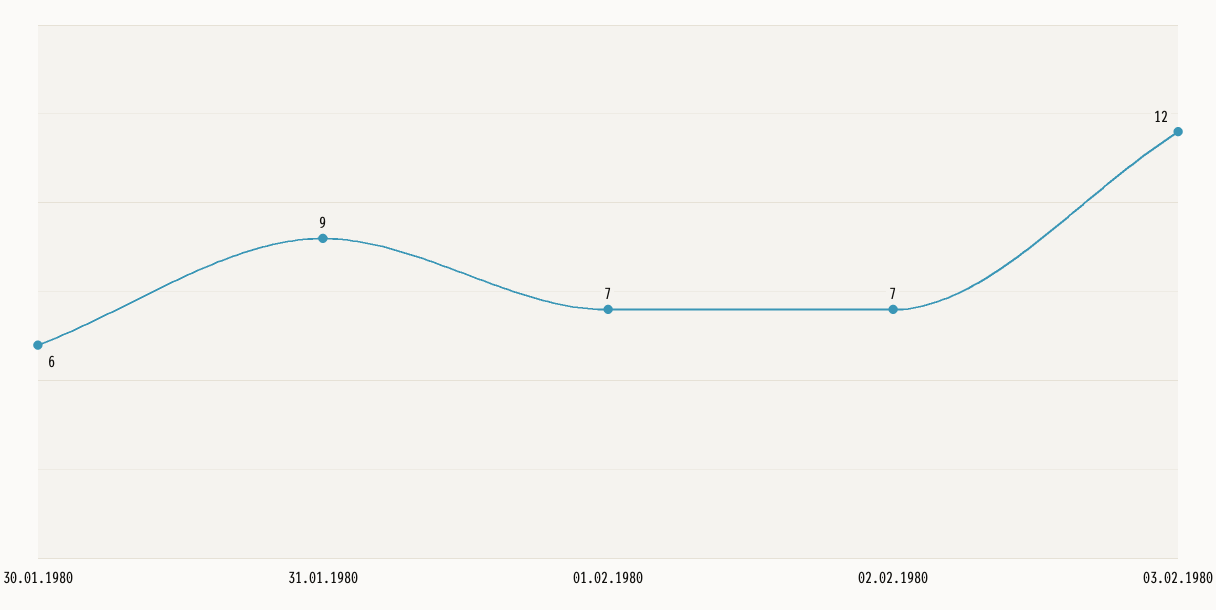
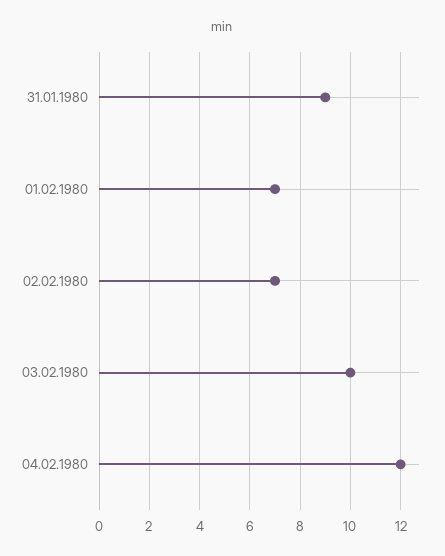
30.01.1980: 6 -> none
03.02.1980: 12 -> 10
04.02.1980: none -> 12

